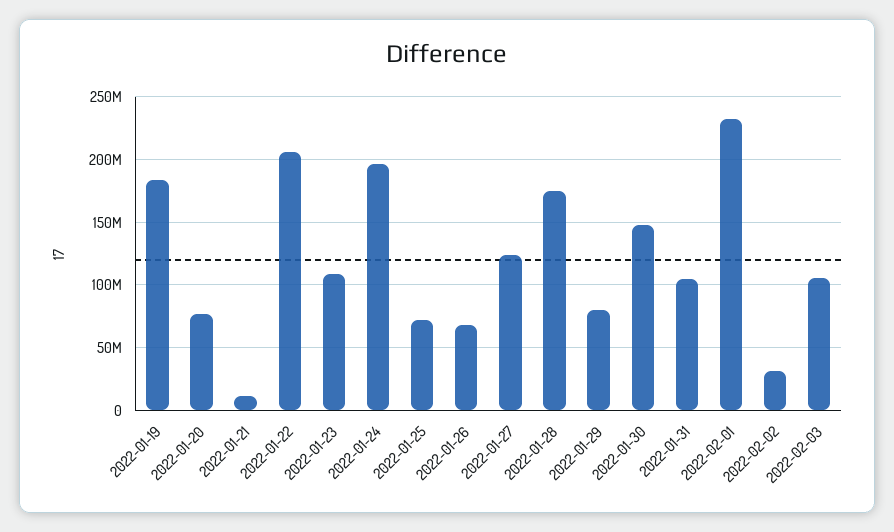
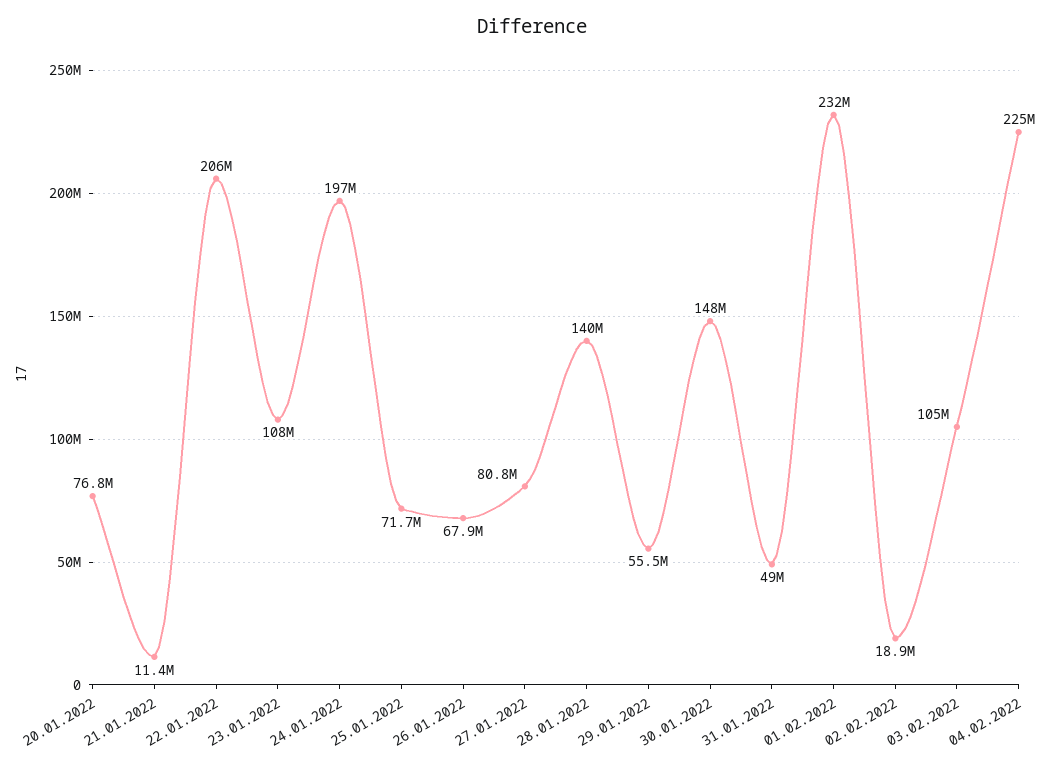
2022-01-19: 185000000 -> none
2022-01-27: 125000000 -> 80800000
2022-01-28: 175000000 -> 140000000
2022-01-29: 80000000 -> 55500000
2022-01-31: 105000000 -> 49000000
2022-02-02: 30000000 -> 18900000
04.02.2022: none -> 225000000

